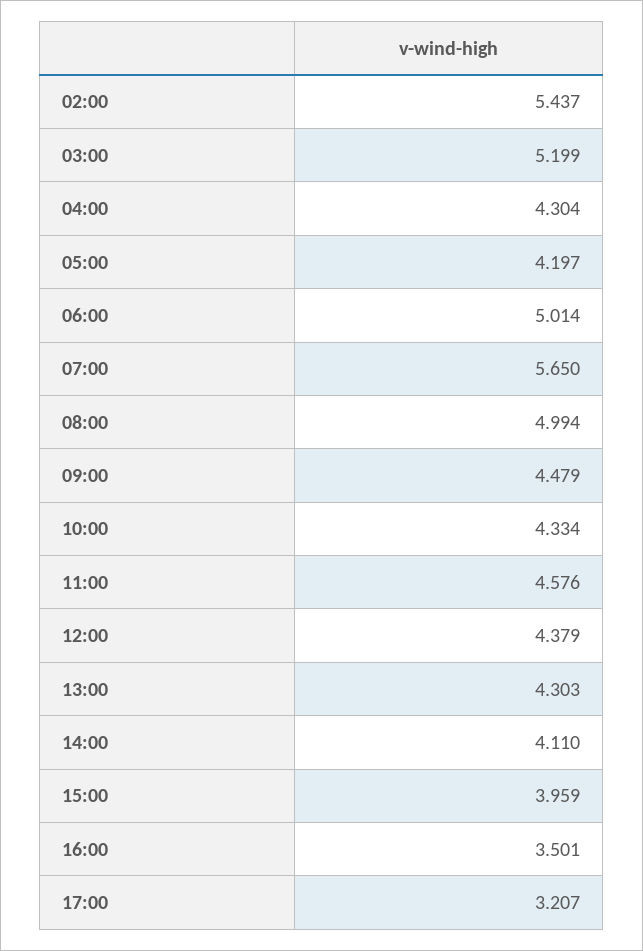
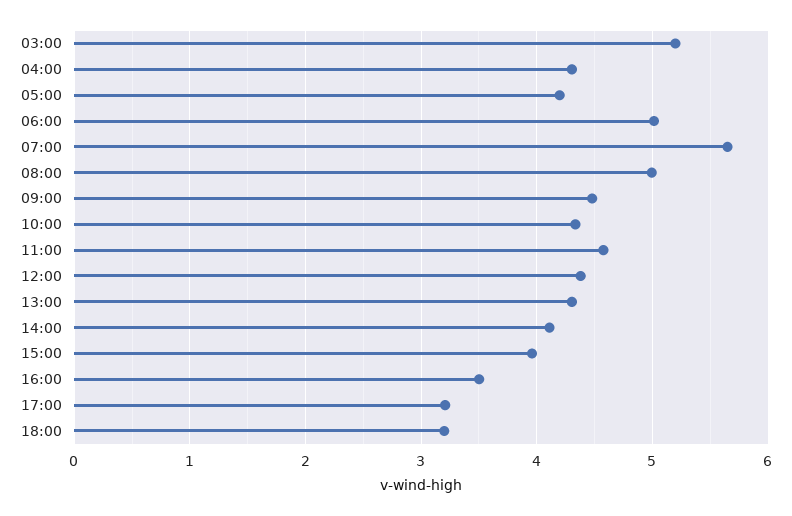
02:00: 5.437 -> none
18:00: none -> 3.2

